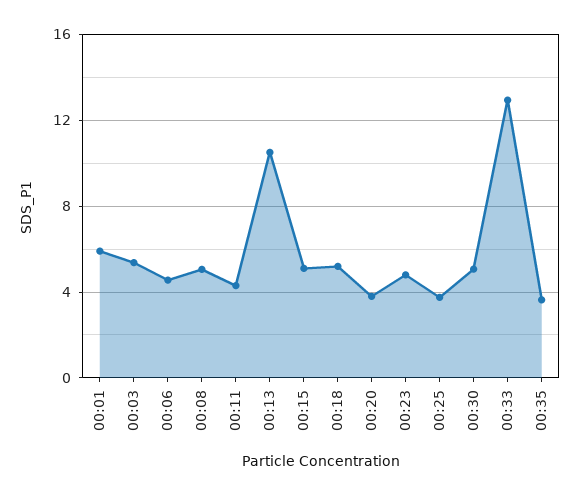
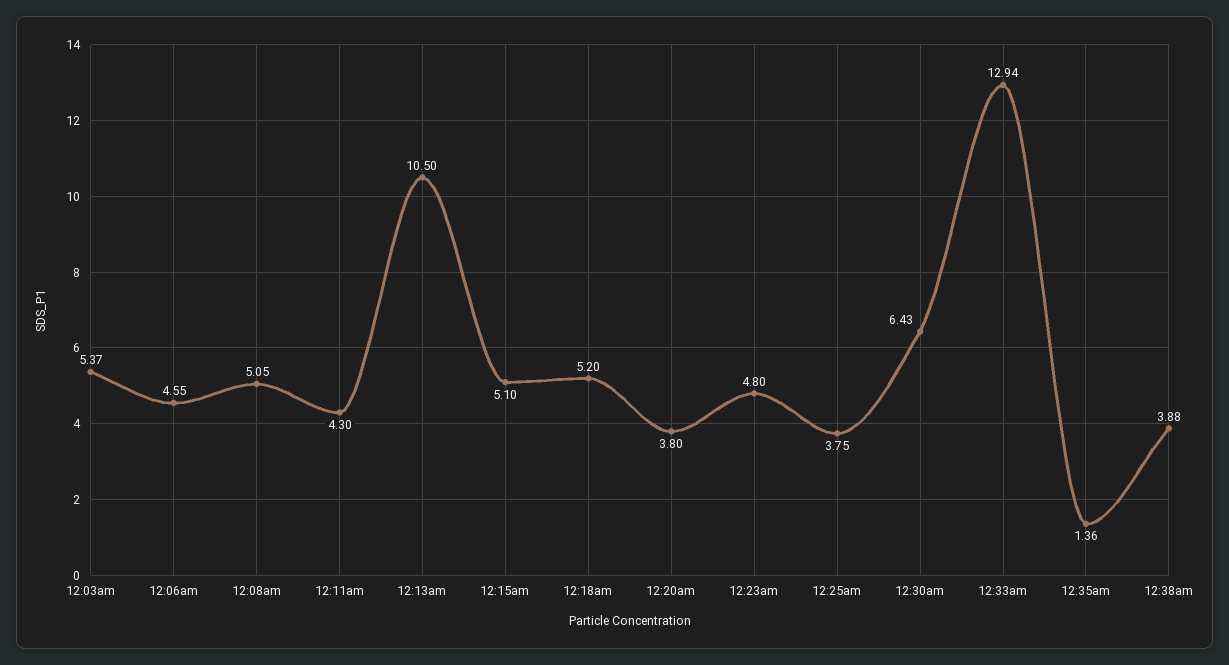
00:01: 6 -> none
00:30: 5 -> 6.43
00:35: 3.5 -> 1.36
12:38am: none -> 3.88

